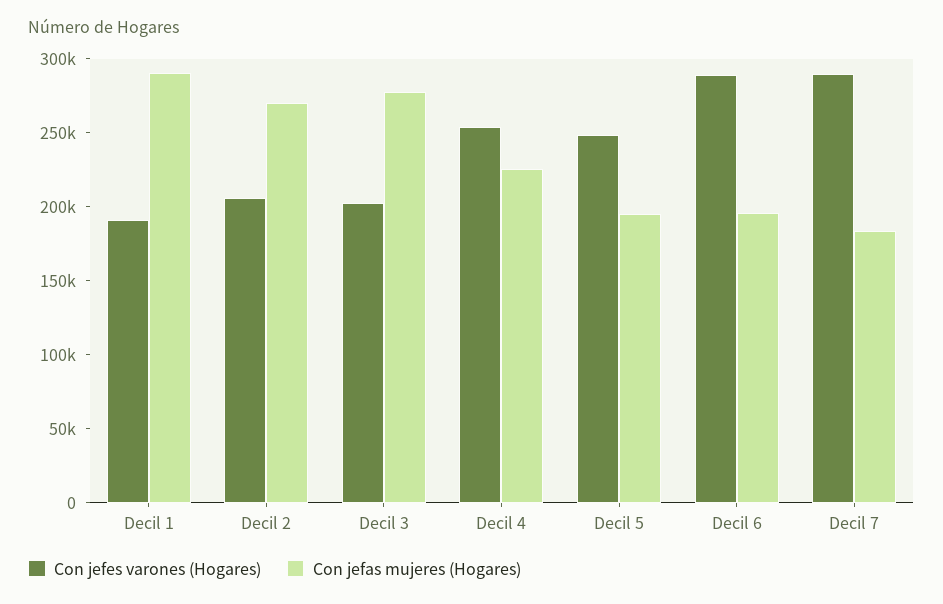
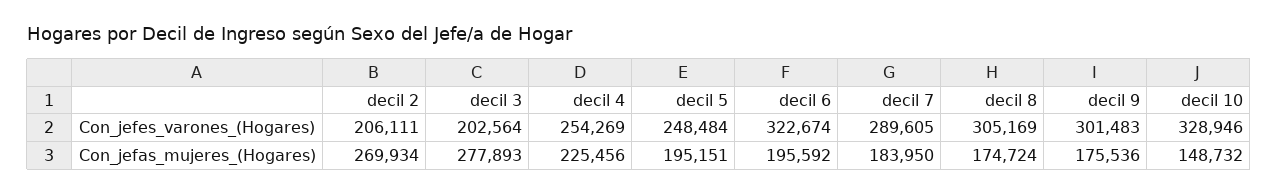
Con jefes varones (Hogares), Decil 1: 190000 -> none
Con jefas mujeres (Hogares), Decil 1: 290000 -> none
Con jefes varones (Hogares), Decil 6: 290000 -> 322674
Con jefes varones (Hogares), decil 8: none -> 305169
Con jefes varones (Hogares), decil 9: none -> 301483
Con jefes varones (Hogares), decil 10: none -> 328946
Con jefas mujeres (Hogares), decil 8: none -> 174724
Con jefas mujeres (Hogares), decil 9: none -> 175536
Con jefas mujeres (Hogares), decil 10: none -> 148732

